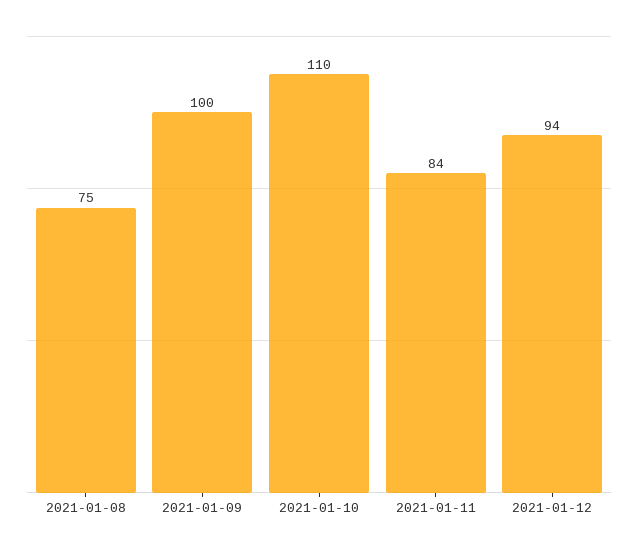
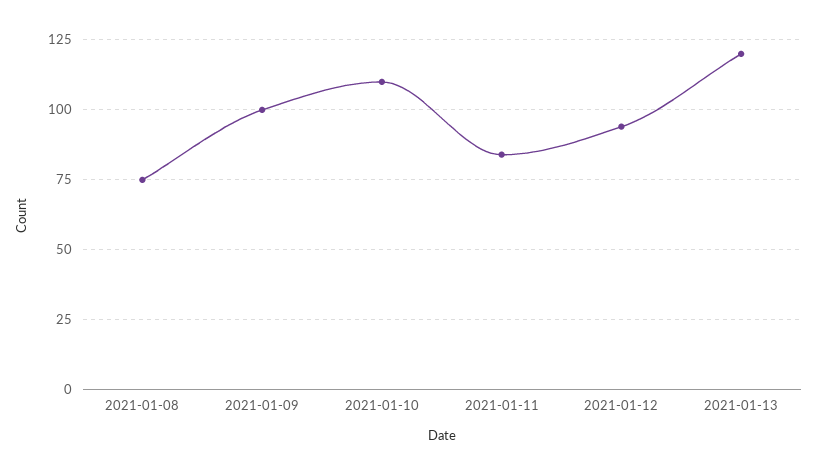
2021-01-13: none -> 120

